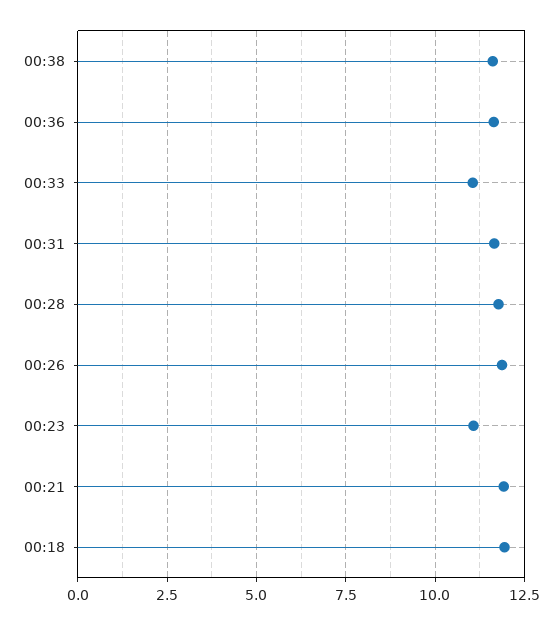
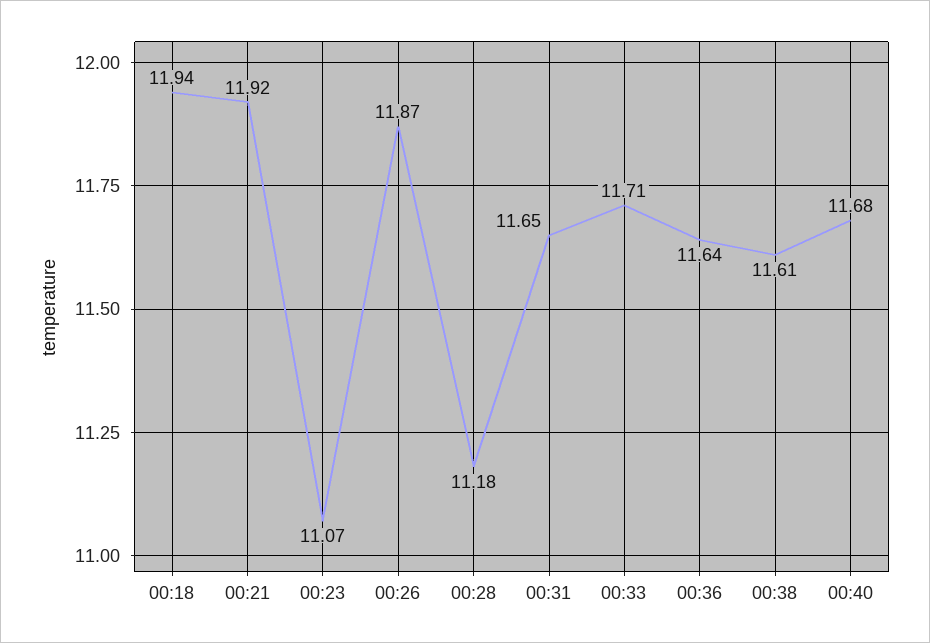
00:33: 11 -> 11.71
00:28: 11.75 -> 11.18
00:40: none -> 11.68

